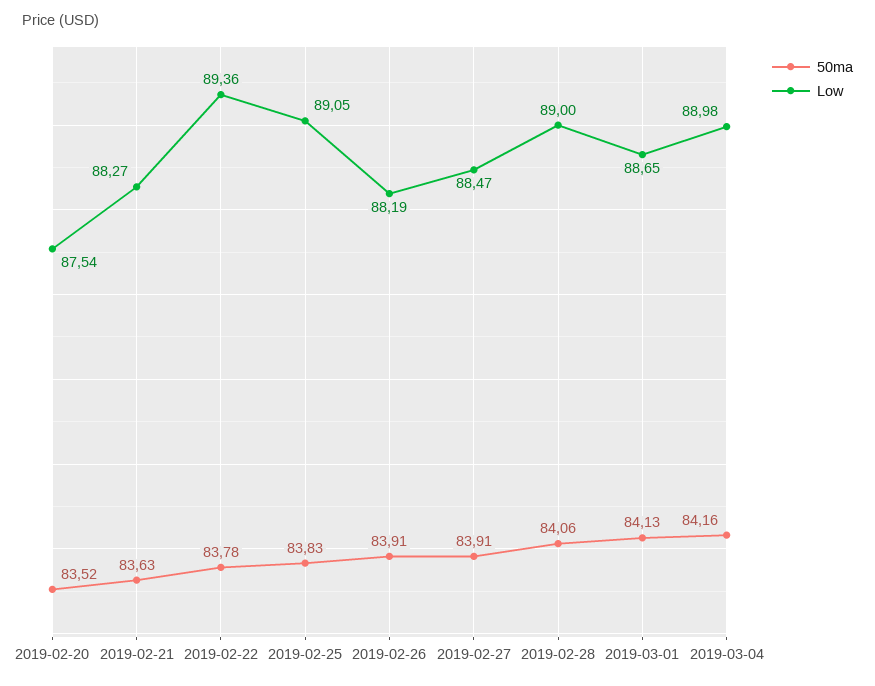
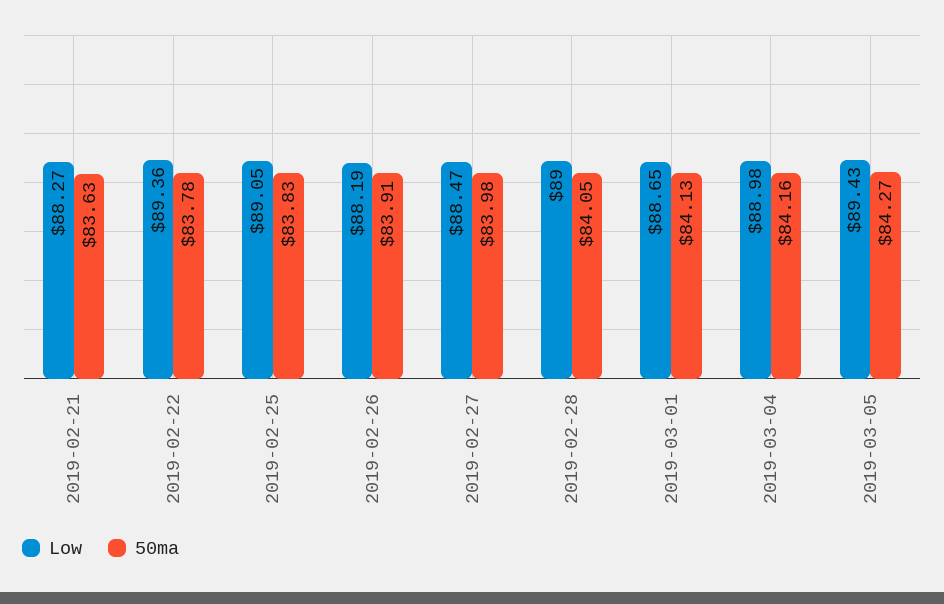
50ma, 2019-02-20: 83.52 -> none
Low, 2019-02-20: 87.54 -> none
50ma, 2019-02-27: 83.91 -> 83.98
50ma, 2019-02-28: 84.06 -> 84.05
Low, 2019-03-05: none -> 89.43
50ma, 2019-03-05: none -> 84.27

